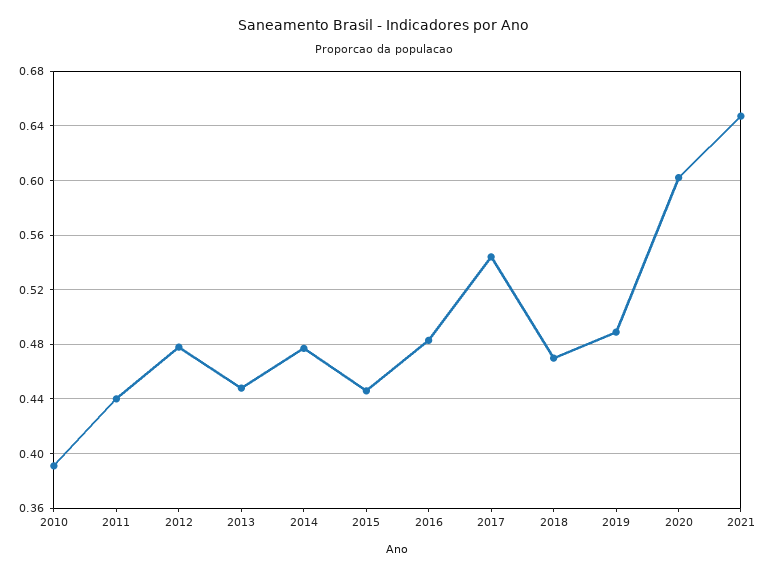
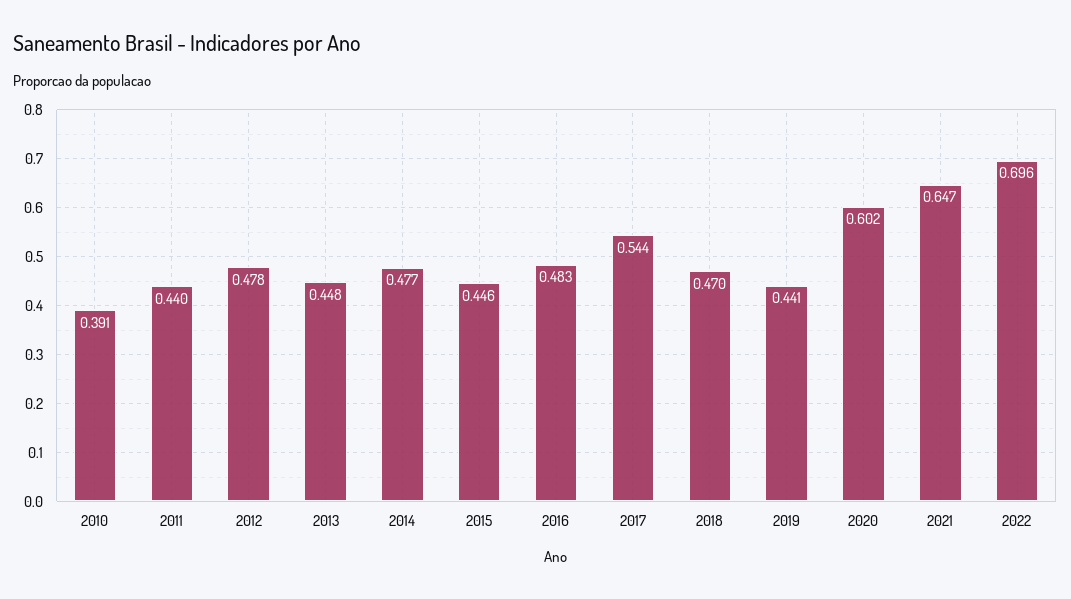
2019: 0.49 -> 0.441
2022: none -> 0.696

